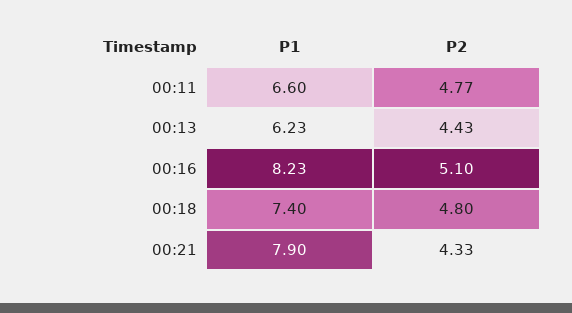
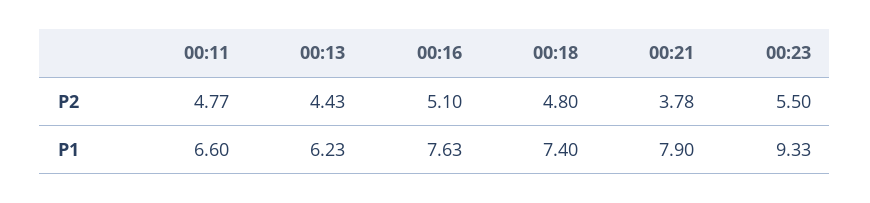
P1, 00:16: 8.23 -> 7.63
P2, 00:21: 4.33 -> 3.78
P2, 00:23: none -> 5.5
P1, 00:23: none -> 9.33

